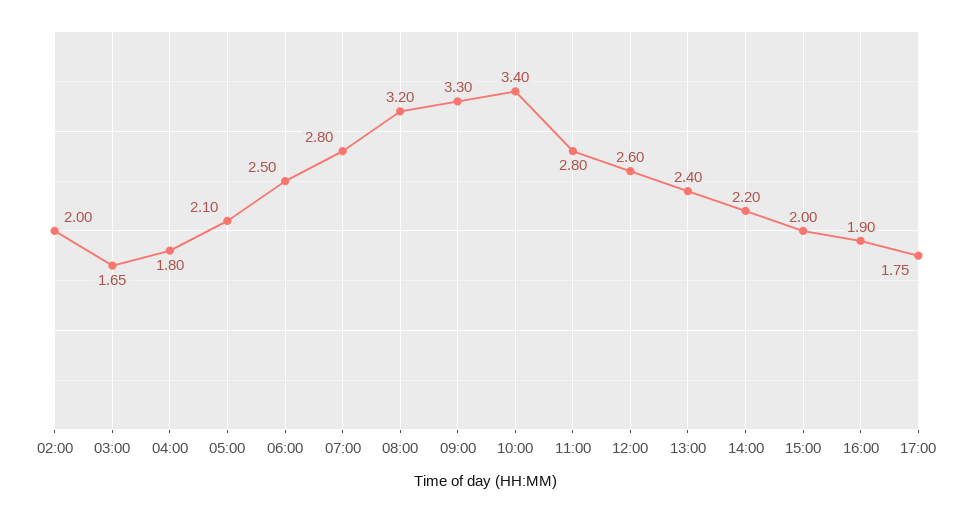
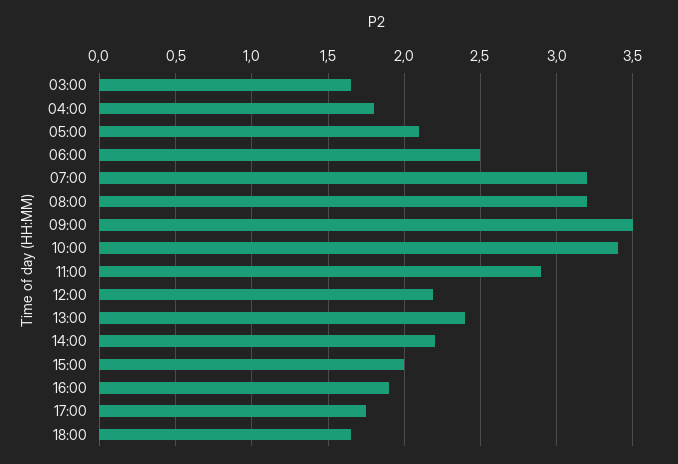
02:00: 2 -> none
07:00: 2.8 -> 3.2
09:00: 3.3 -> 3.5
11:00: 2.8 -> 2.9
12:00: 2.6 -> 2.2
18:00: none -> 1.65

